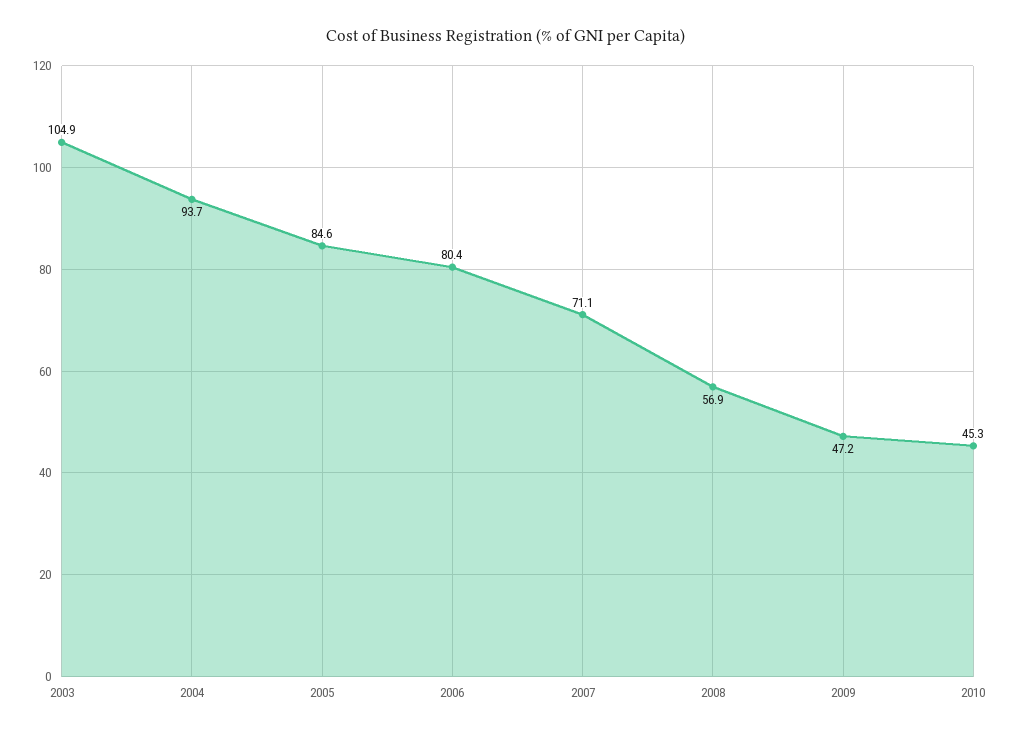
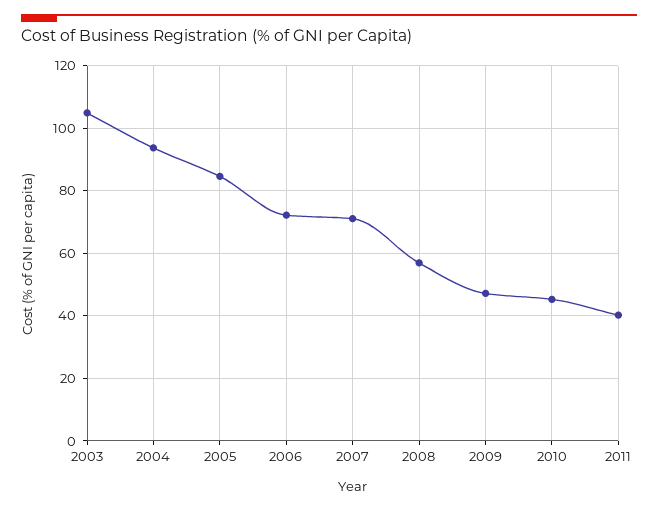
2006: 80.4 -> 72
2011: none -> 40

